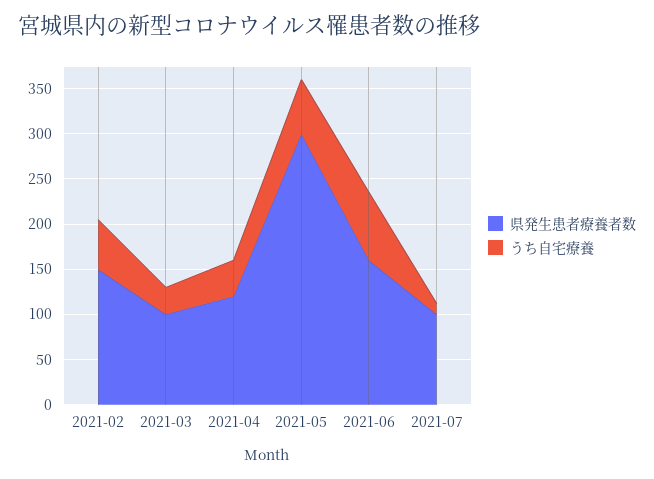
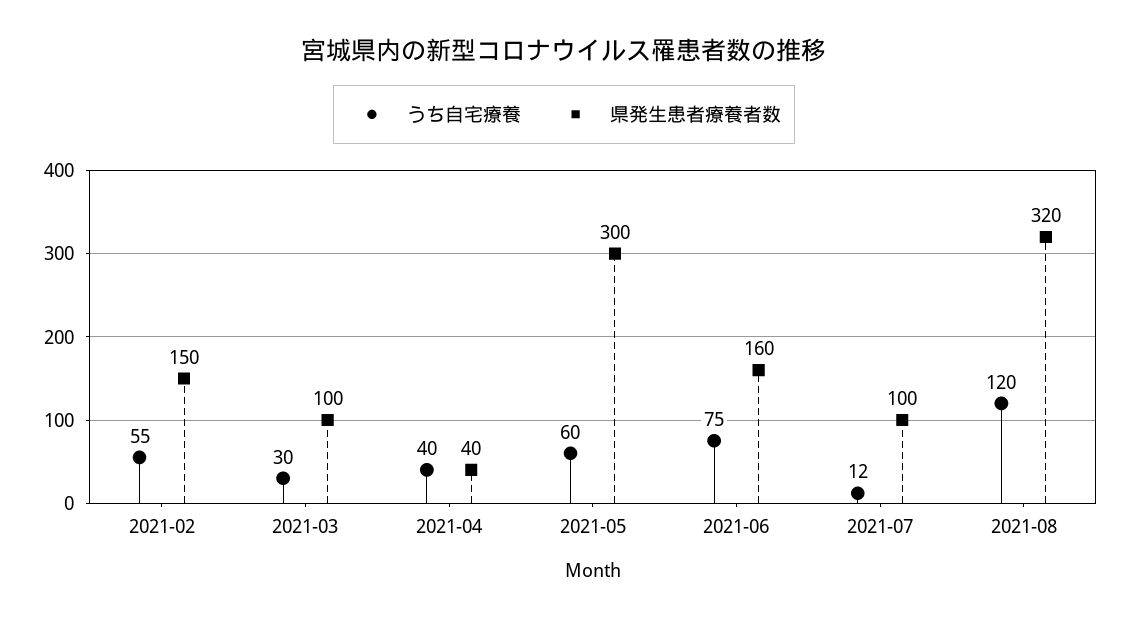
県発生患者療養者数, 2021-04: 120 -> 40
うち自宅療養, 2021-08: none -> 120
県発生患者療養者数, 2021-08: none -> 320

